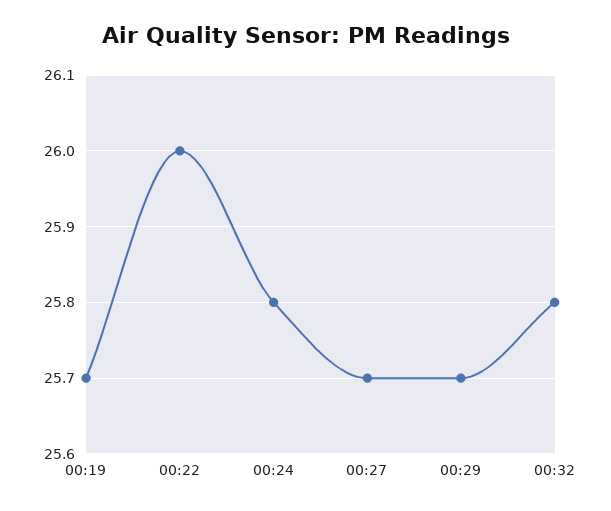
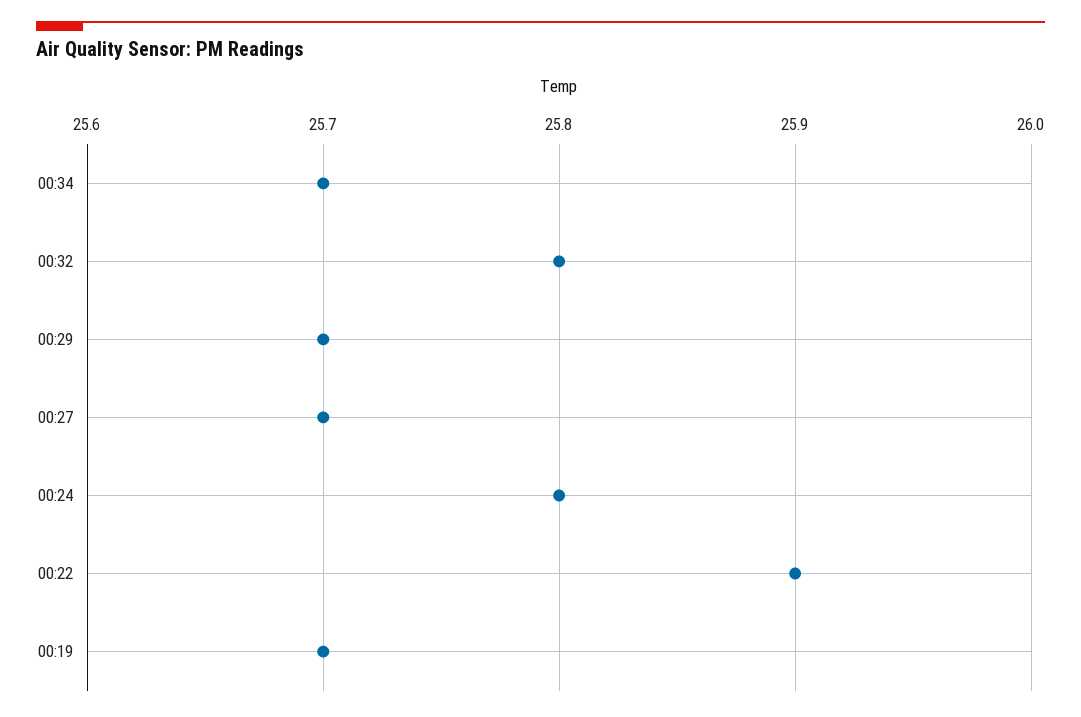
00:22: 26 -> 25.9
00:34: none -> 25.7

